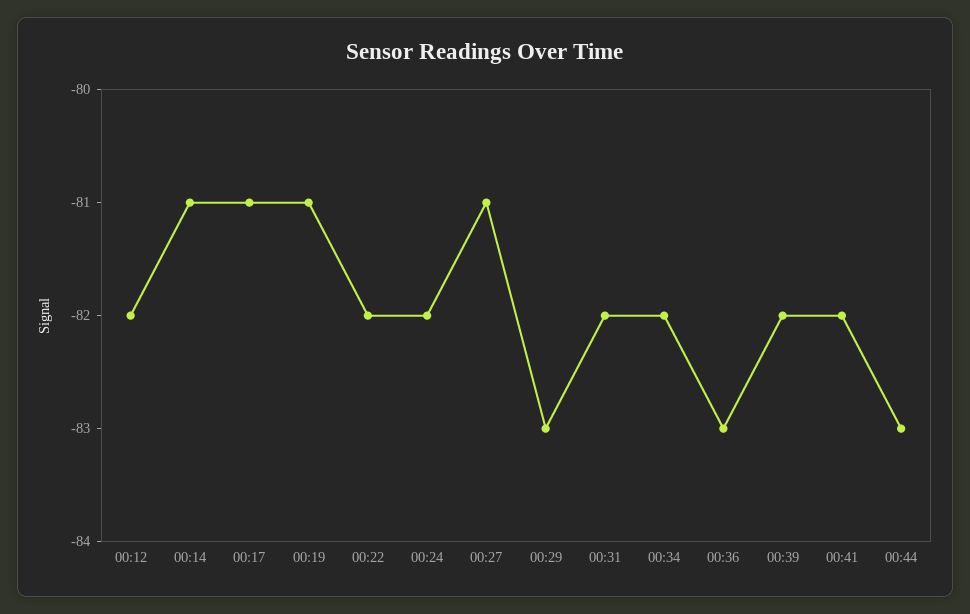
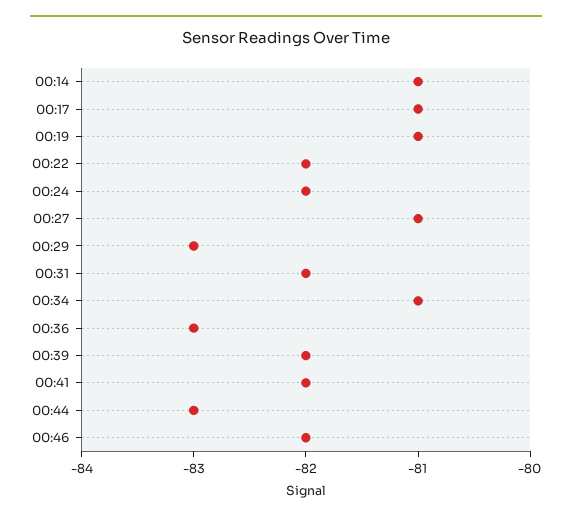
00:12: -82 -> none
00:34: -82 -> -81
00:46: none -> -82

